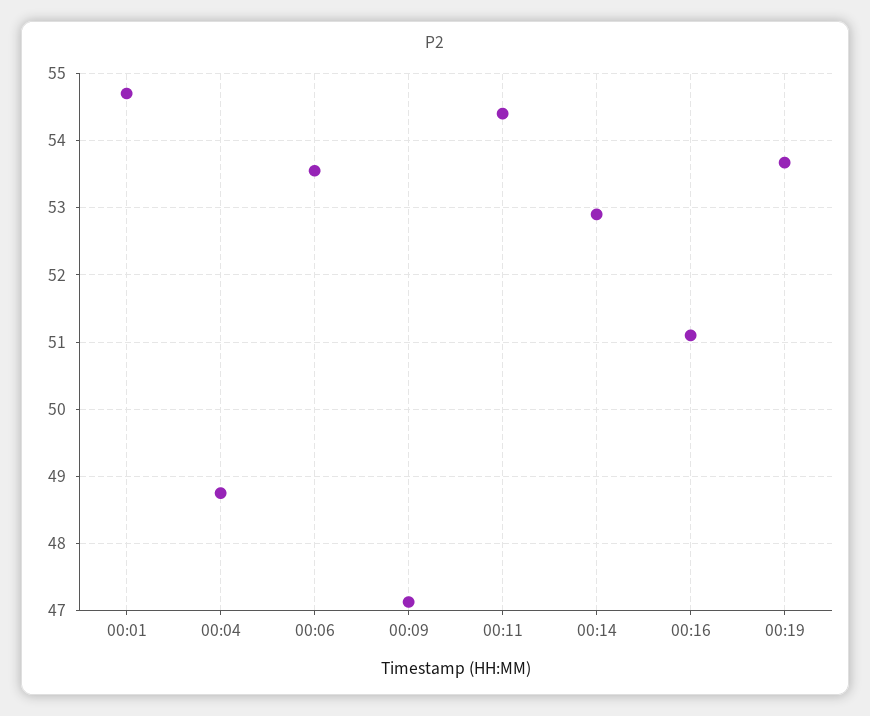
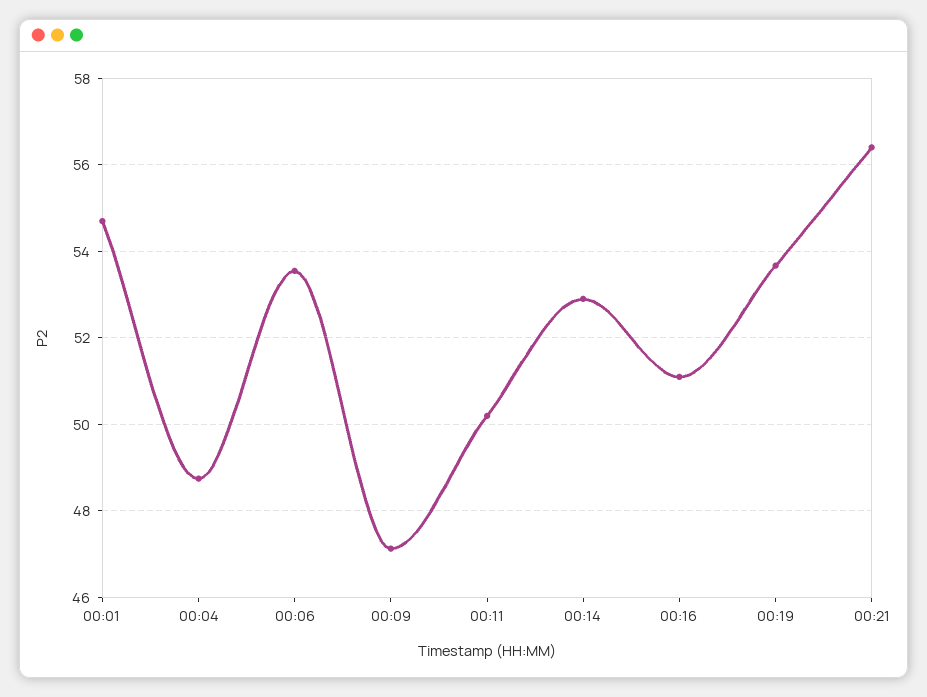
00:11: 54.4 -> 50.2
00:21: none -> 56.4

